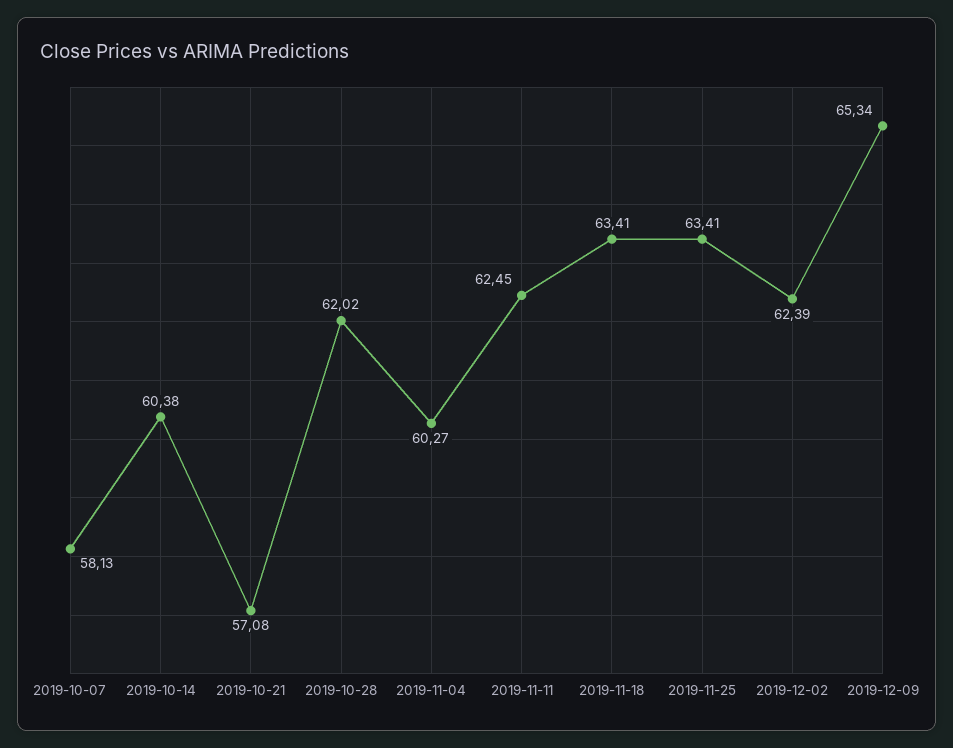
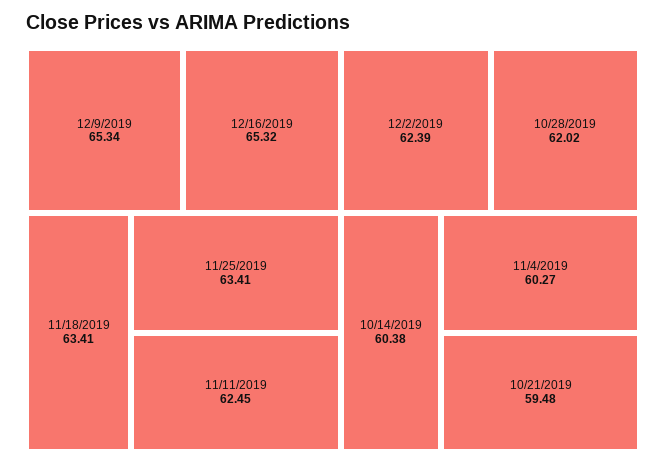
2019-10-07: 58.13 -> none
2019-10-21: 57.08 -> 59.48
12/16/2019: none -> 65.32

